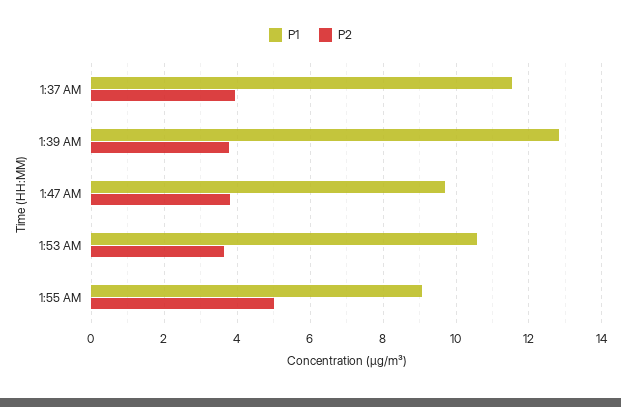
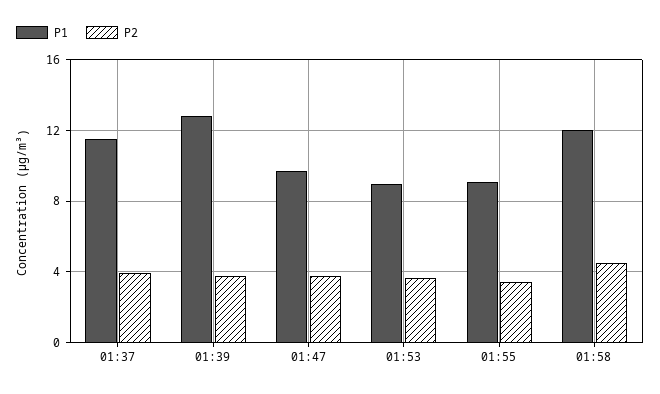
P1, 1:53 AM: 10.6 -> 9
P2, 1:55 AM: 5 -> 3.5
P1, 01:58: none -> 12
P2, 01:58: none -> 4.5

